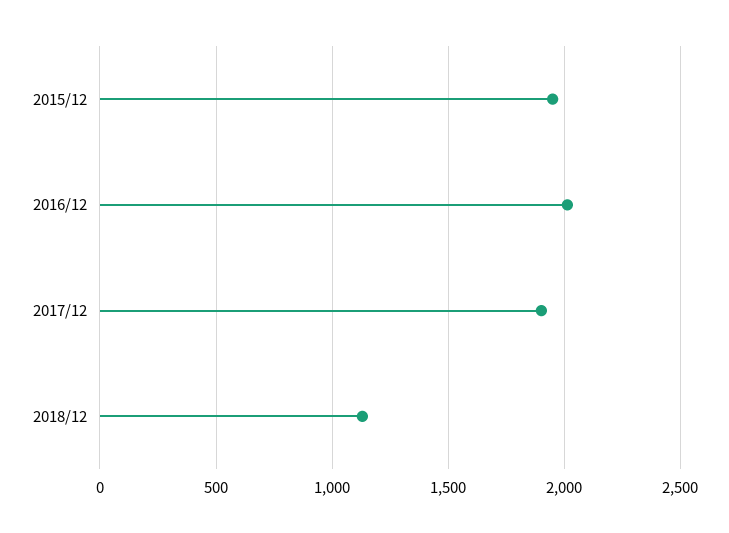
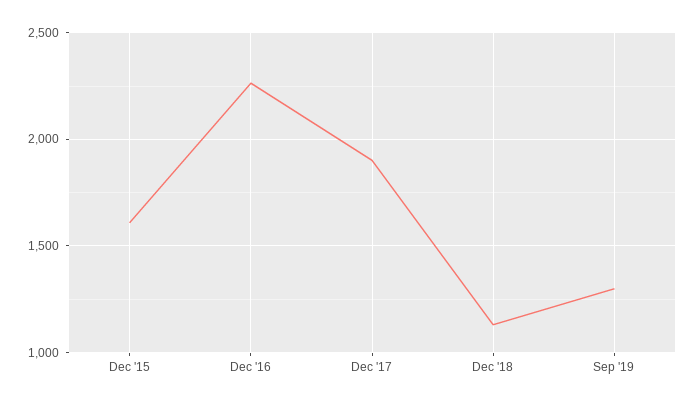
2015/12: 1950 -> 1600
2016/12: 2000 -> 2250
Sep '19: none -> 1300

